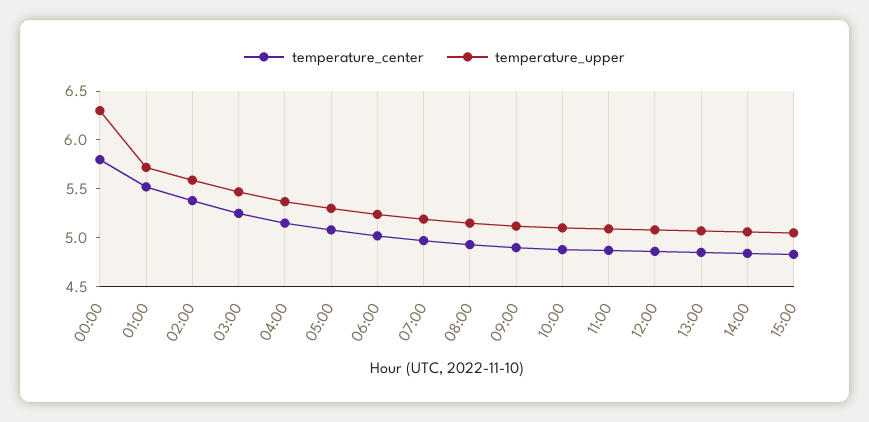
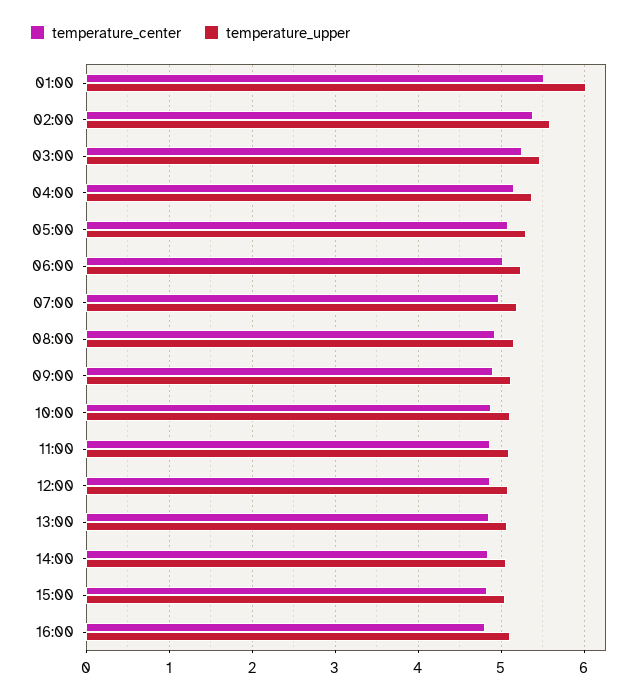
temperature_center, 00:00: 5.8 -> none
temperature_upper, 00:00: 6.3 -> none
temperature_upper, 01:00: 5.7 -> 6
temperature_center, 16:00: none -> 4.8
temperature_upper, 16:00: none -> 5.1

